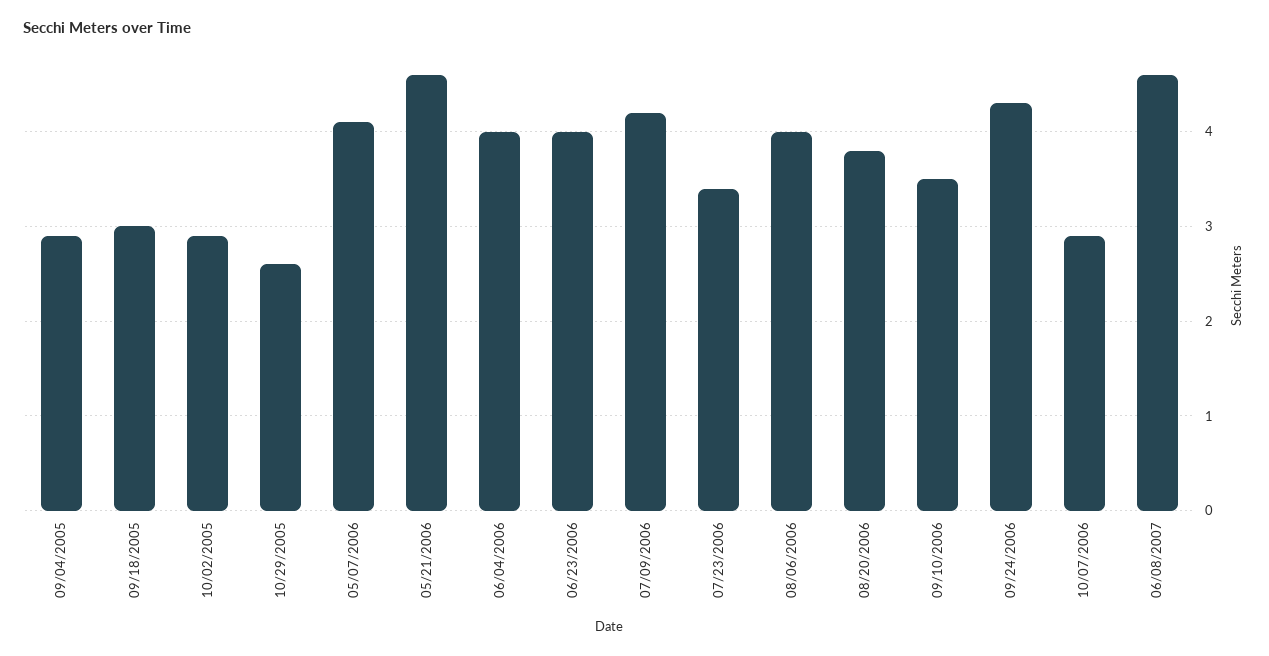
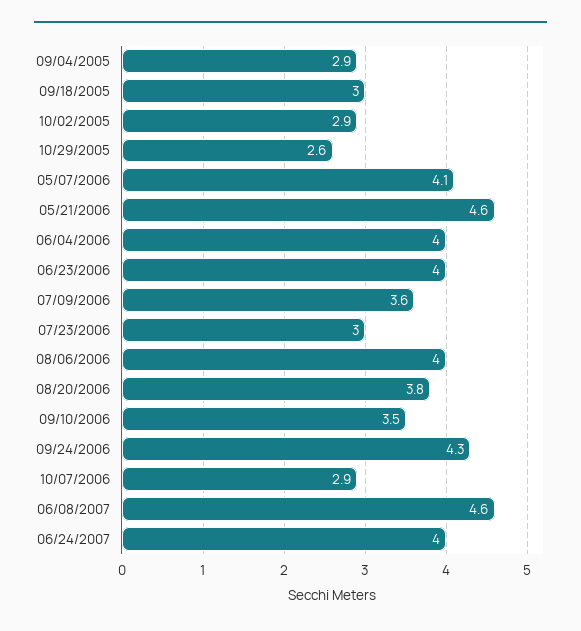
07/09/2006: 4.2 -> 3.6
07/23/2006: 3.4 -> 3
06/24/2007: none -> 4

